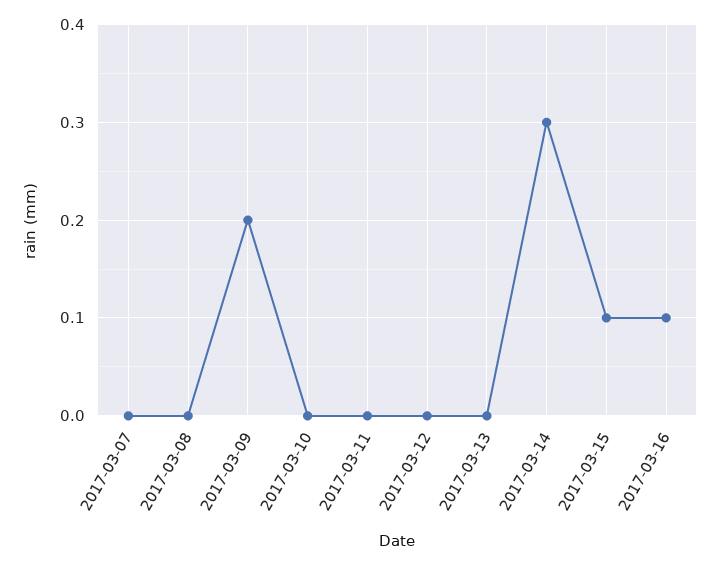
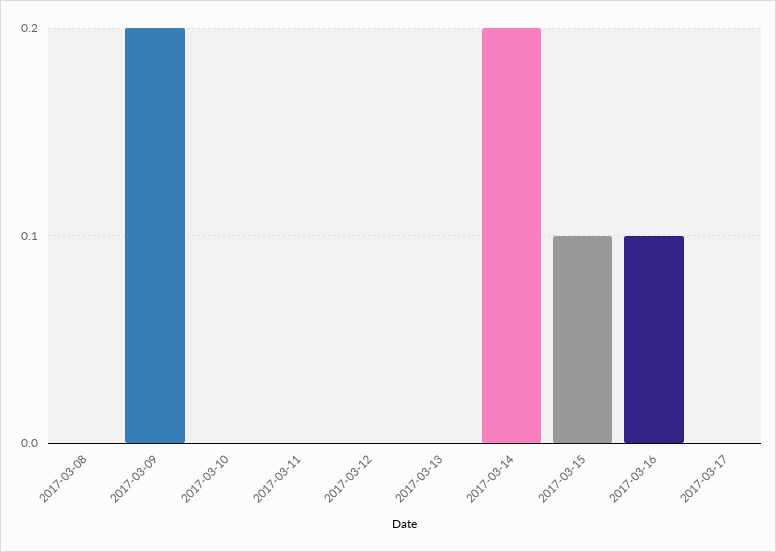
2017-03-07: 0 -> none
2017-03-14: 0.3 -> 0.2
2017-03-17: none -> 0

